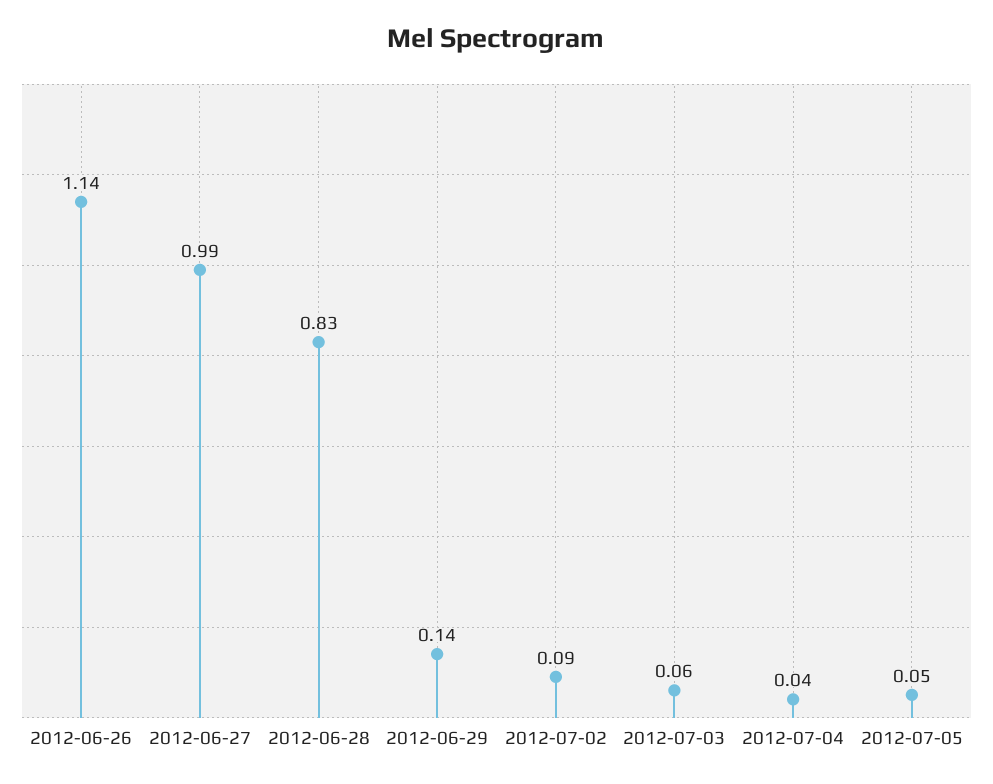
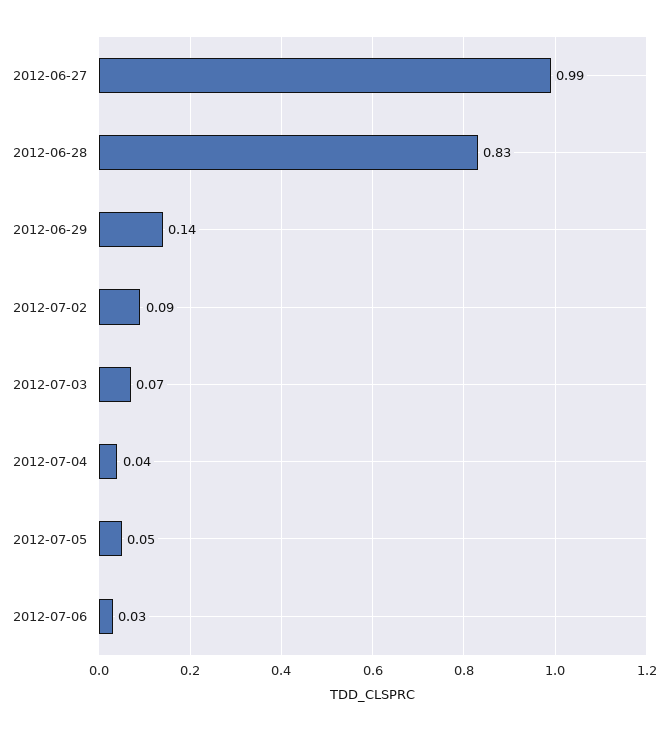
2012-06-26: 1.14 -> none
2012-07-03: 0.06 -> 0.07
2012-07-06: none -> 0.03

